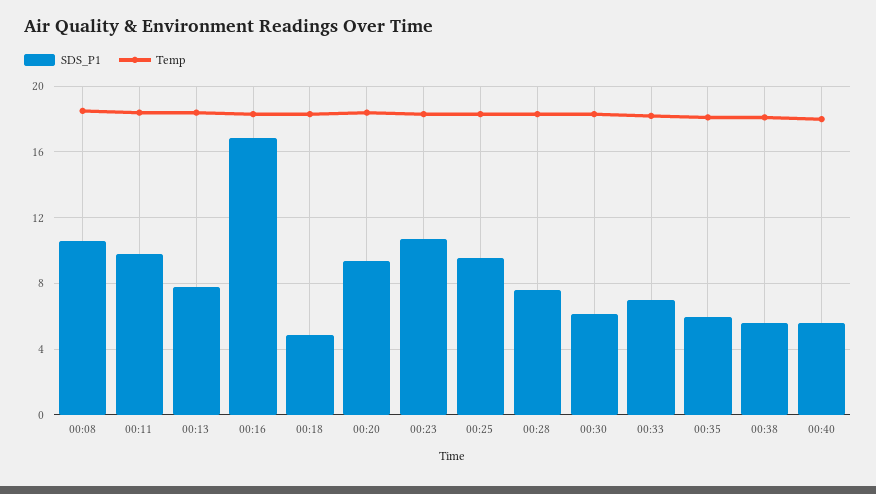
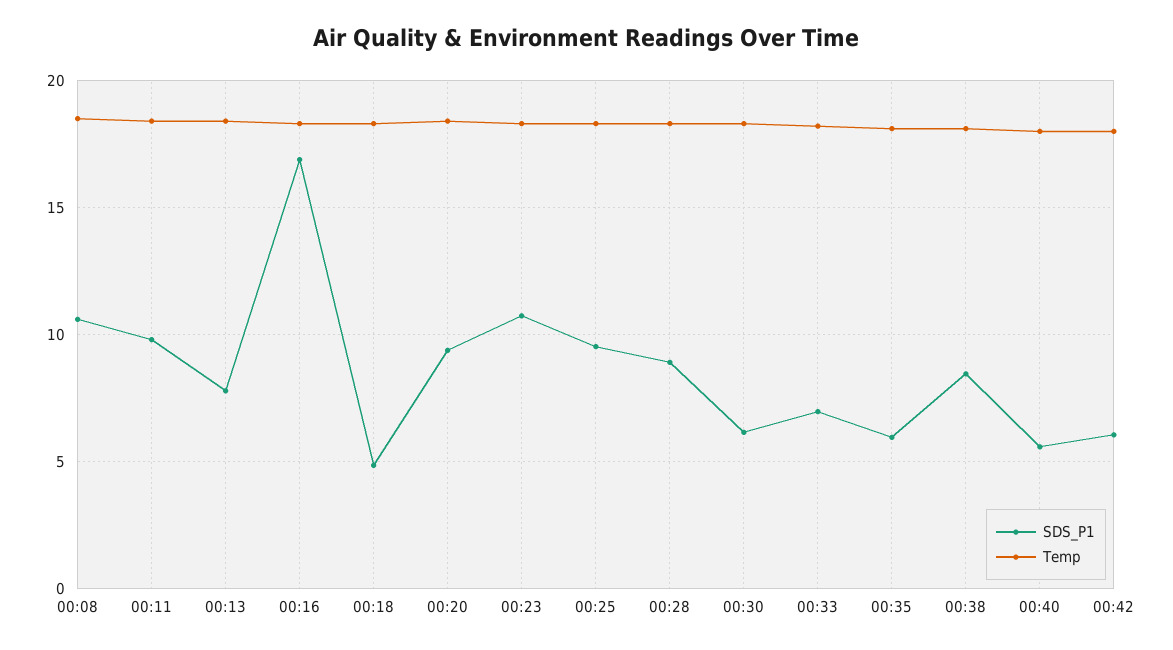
SDS_P1, 00:28: 7.5 -> 9
SDS_P1, 00:38: 5.5 -> 8.5
SDS_P1, 00:42: none -> 6
Temp, 00:42: none -> 18

